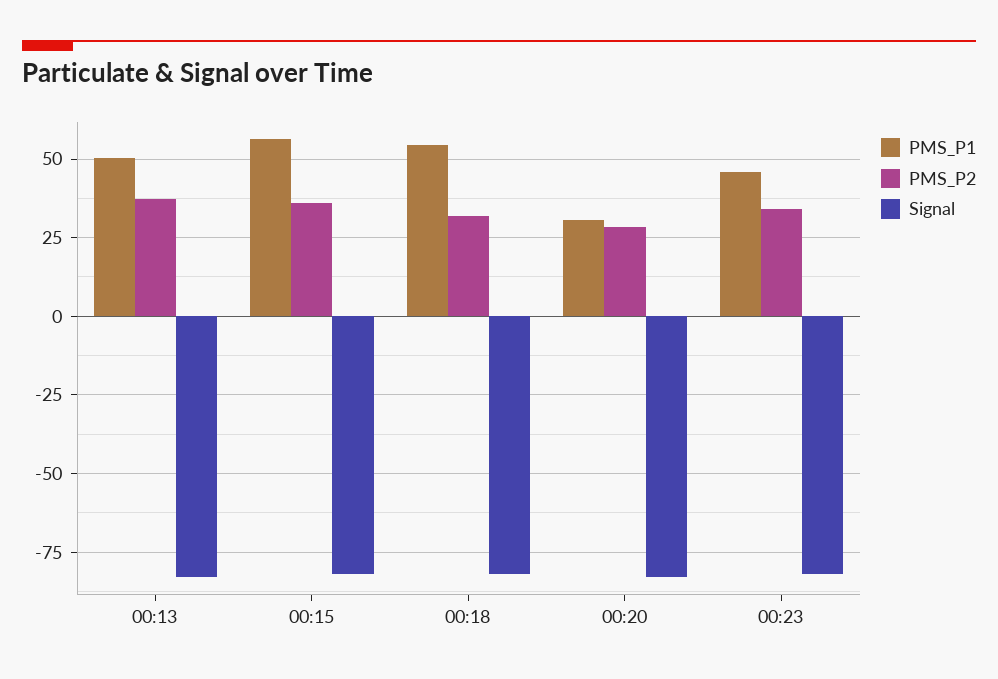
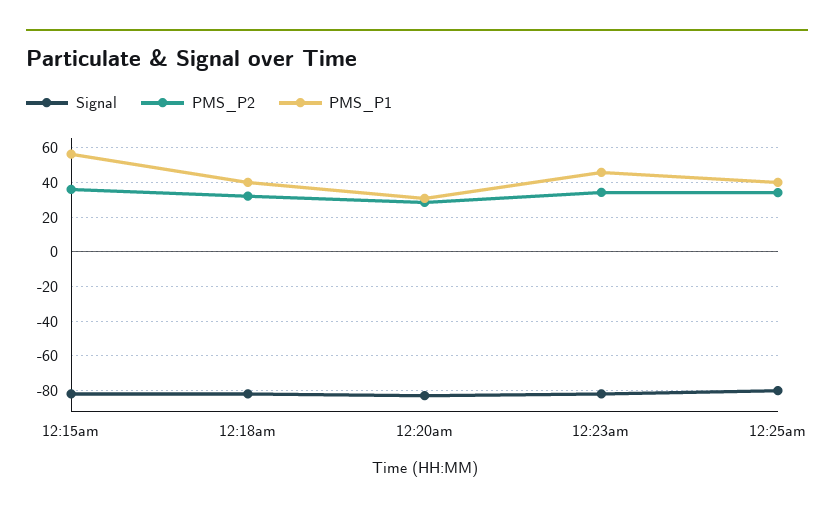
PMS_P1, 00:13: 50 -> none
PMS_P2, 00:13: 37.5 -> none
Signal, 00:13: -82.5 -> none
PMS_P1, 00:18: 55 -> 40
Signal, 12:25am: none -> -80
PMS_P2, 12:25am: none -> 35
PMS_P1, 12:25am: none -> 40

